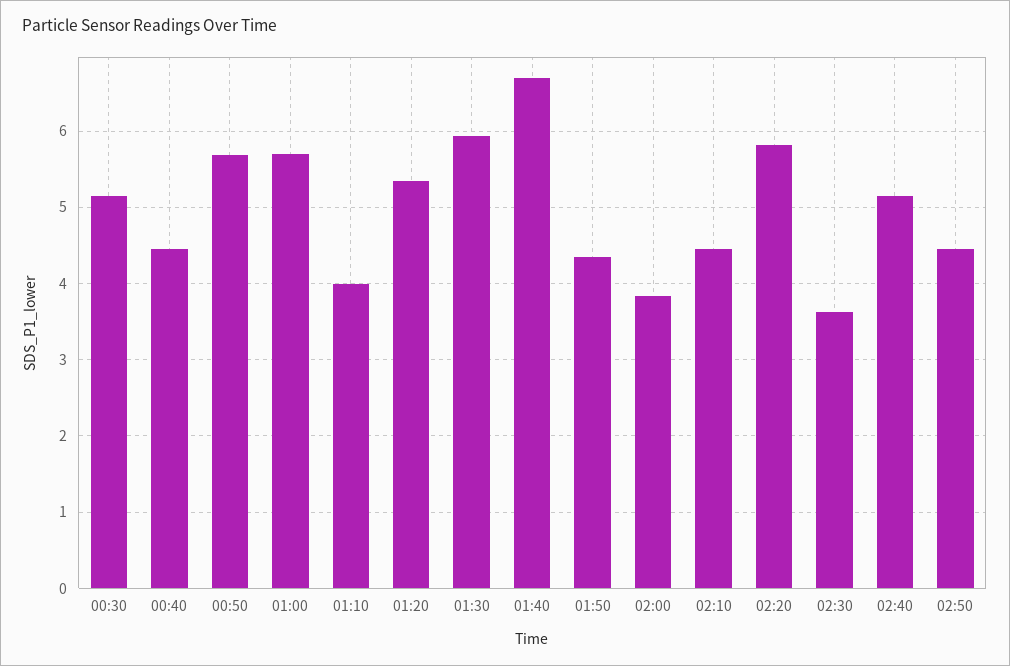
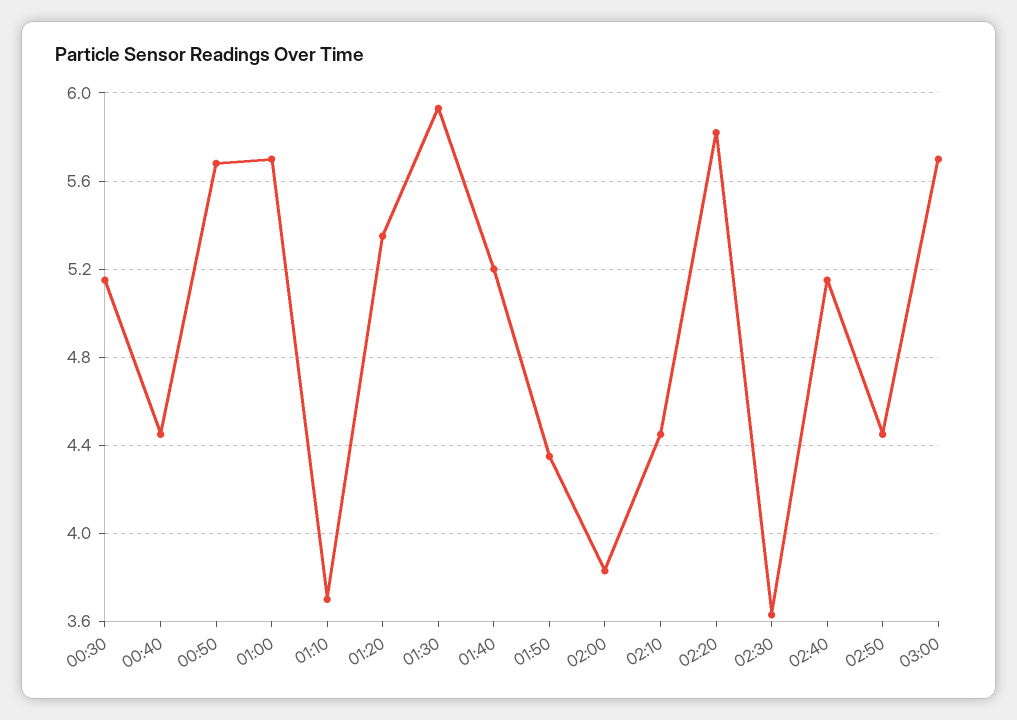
01:10: 4 -> 3.7
01:40: 6.7 -> 5.2
03:00: none -> 5.7

